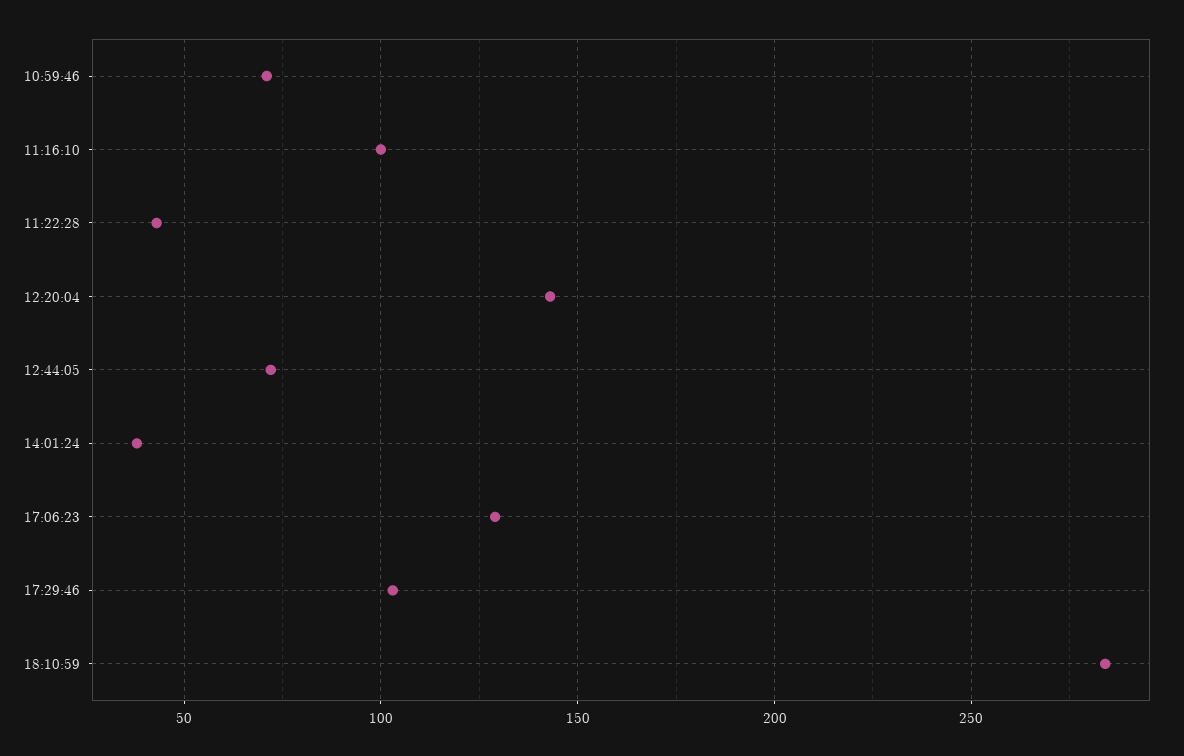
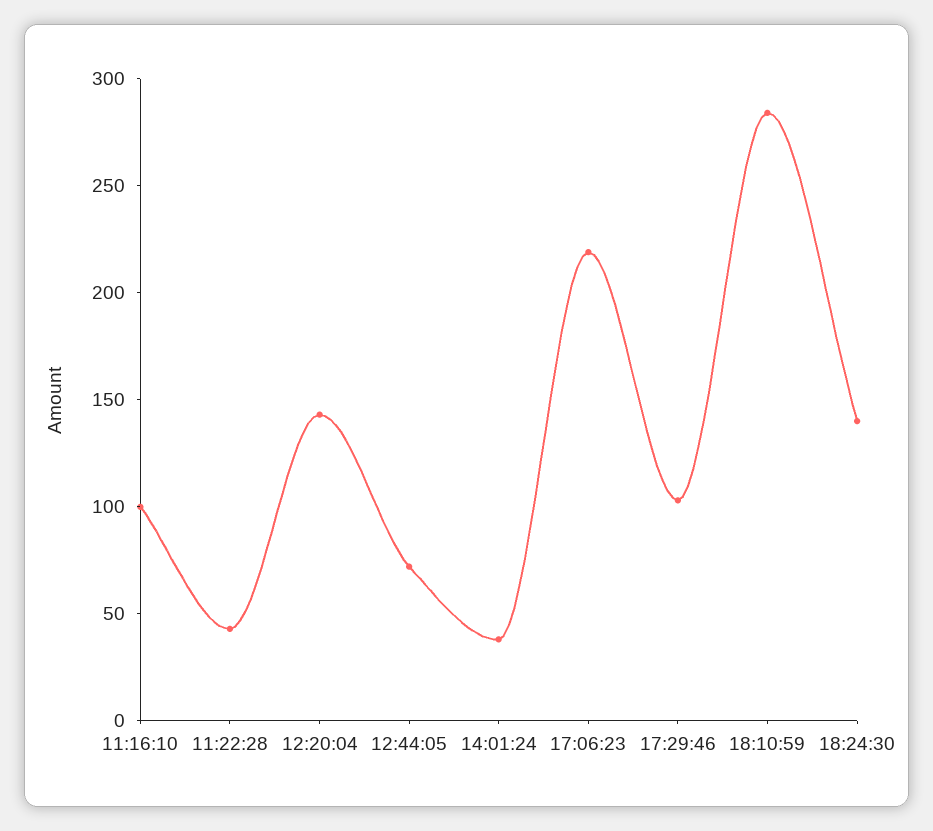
10:59:46: 70 -> none
17:06:23: 130 -> 220
18:24:30: none -> 140

